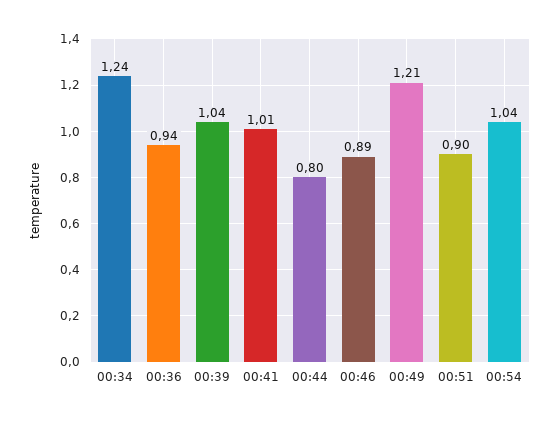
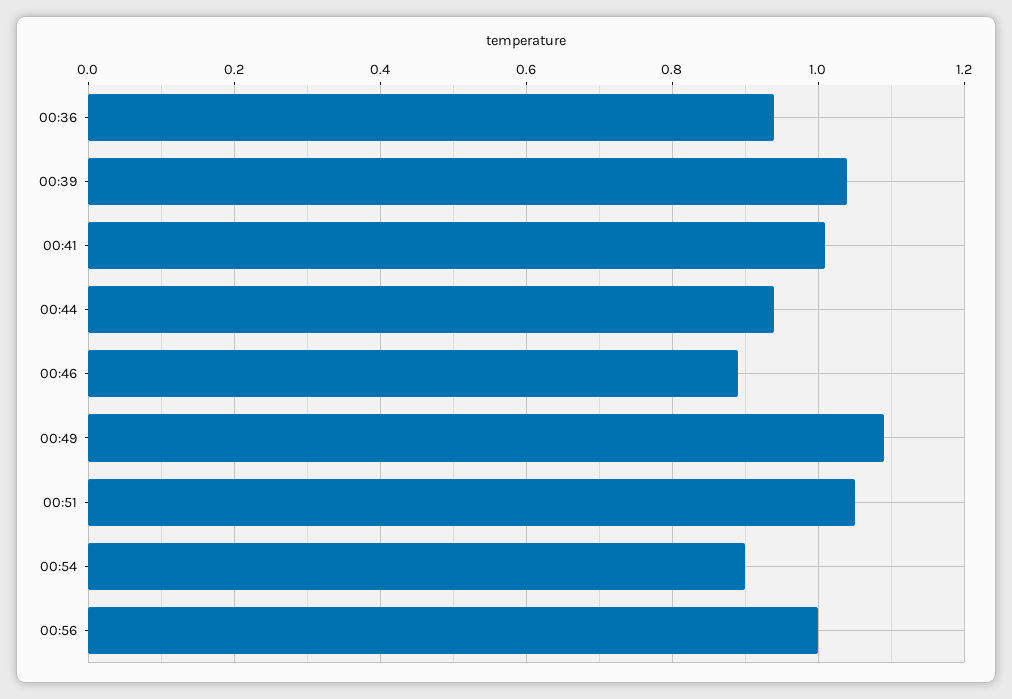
00:34: 1.24 -> none
00:44: 0.8 -> 0.95
00:49: 1.21 -> 1.1
00:51: 0.9 -> 1.05
00:54: 1.04 -> 0.9
00:56: none -> 1

